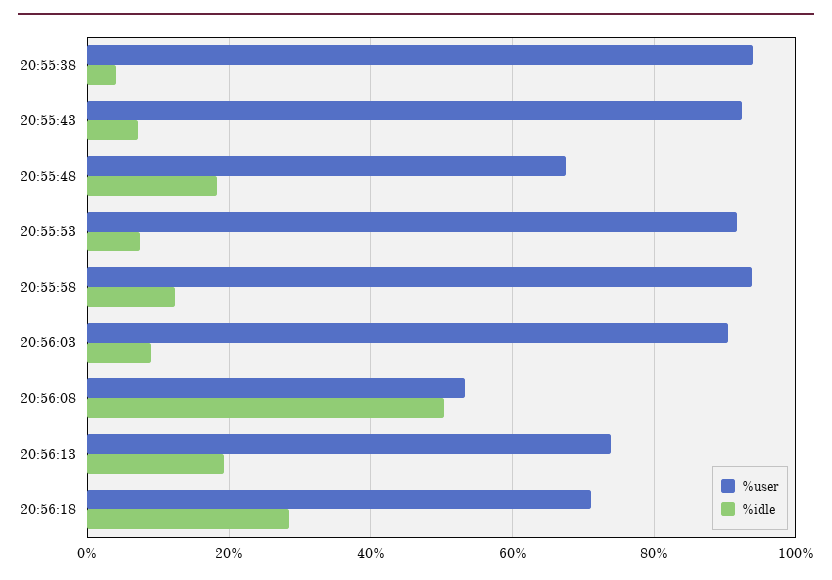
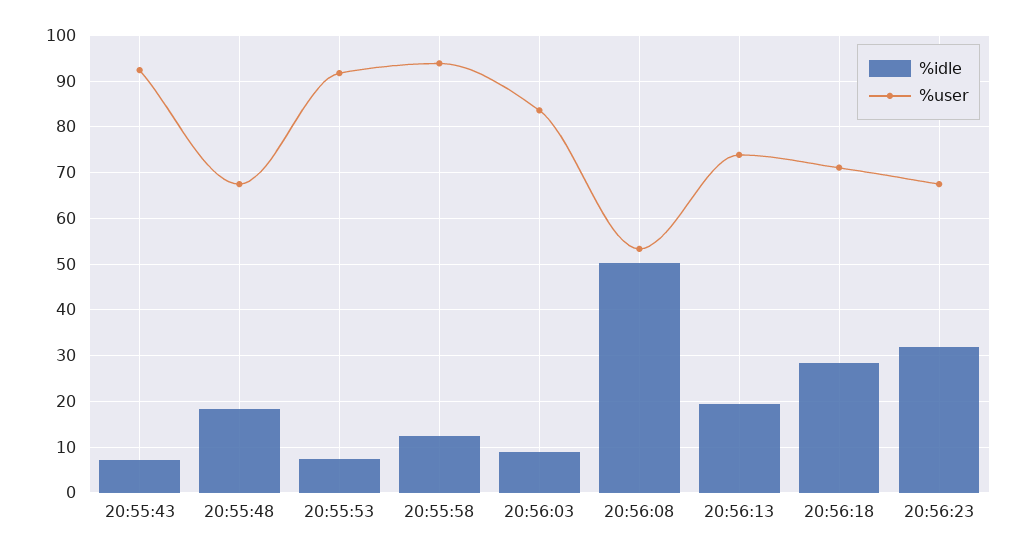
%user, 20:55:38: 94 -> none
%idle, 20:55:38: 4 -> none
%user, 20:56:03: 90 -> 84
%idle, 20:56:23: none -> 32
%user, 20:56:23: none -> 68

